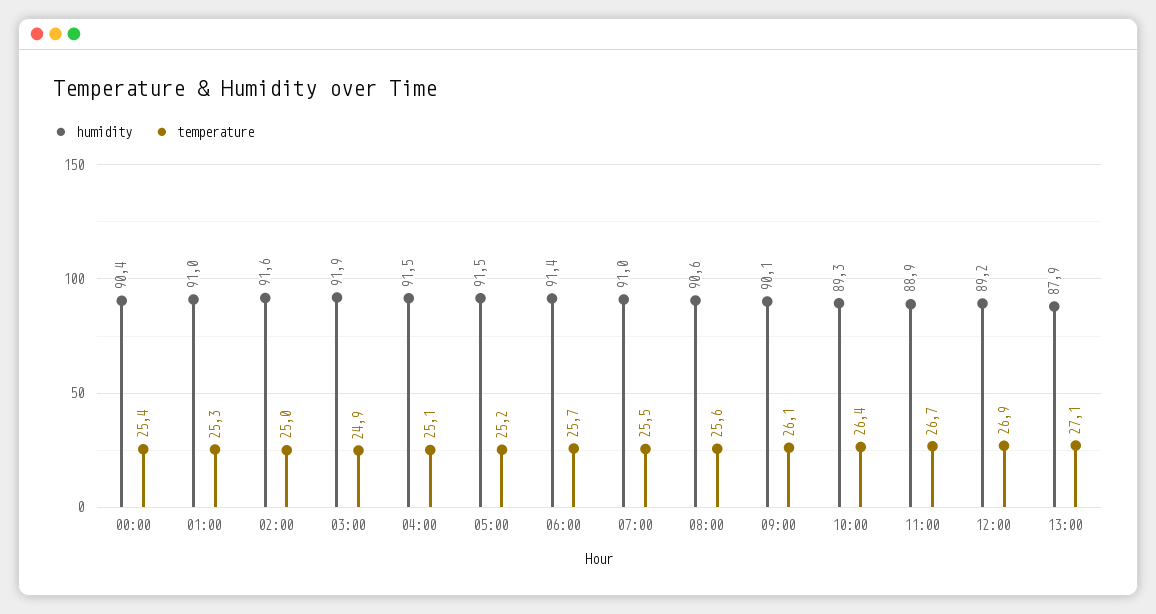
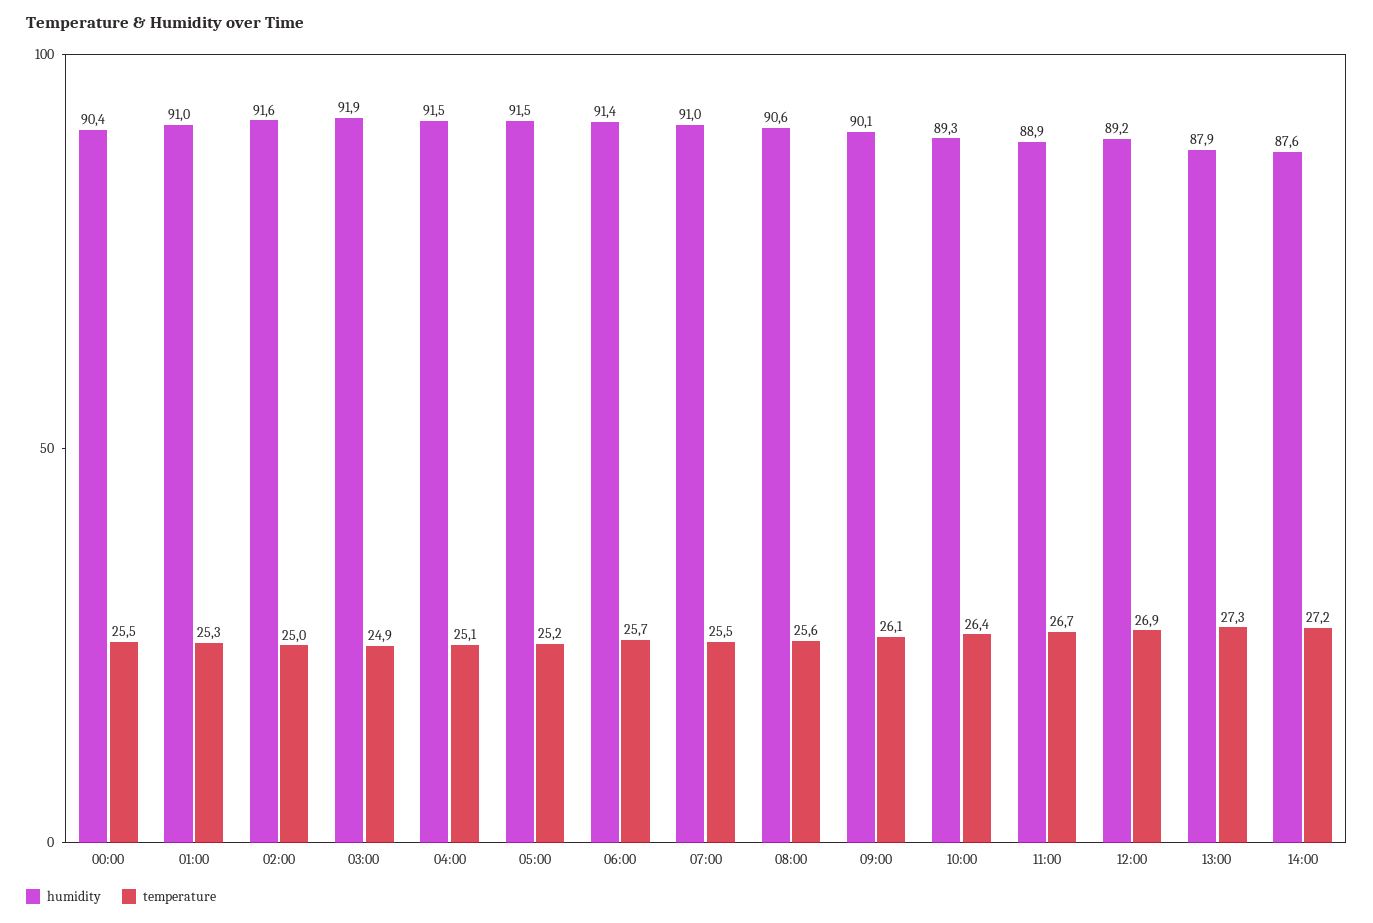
temperature, 00:00: 25.4 -> 25.5
temperature, 13:00: 27.1 -> 27.3
humidity, 14:00: none -> 87.6
temperature, 14:00: none -> 27.2

